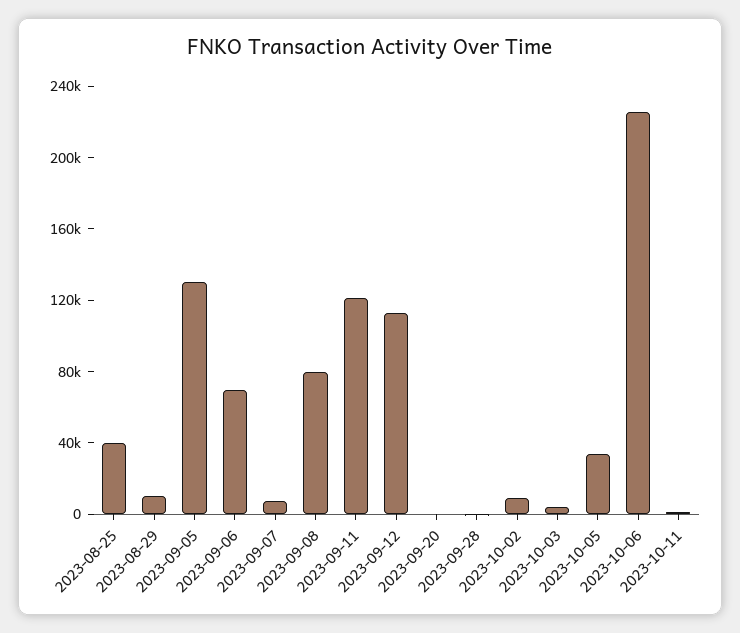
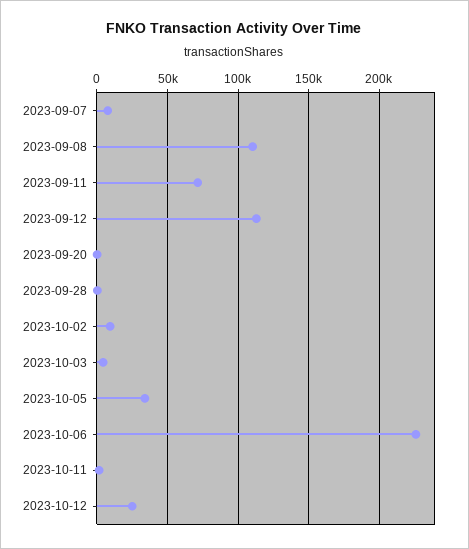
2023-08-25: 40000 -> none
2023-08-29: 10000 -> none
2023-09-05: 130000 -> none
2023-09-06: 70000 -> none
2023-09-08: 80000 -> 110000
2023-09-11: 120000 -> 70000
2023-10-12: none -> 25000

